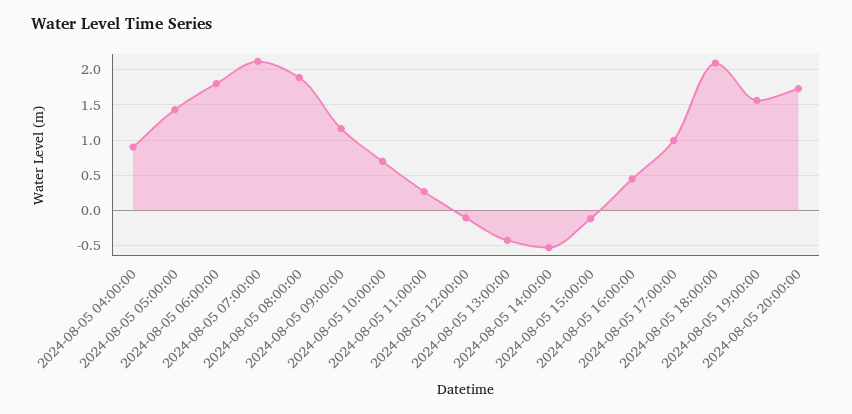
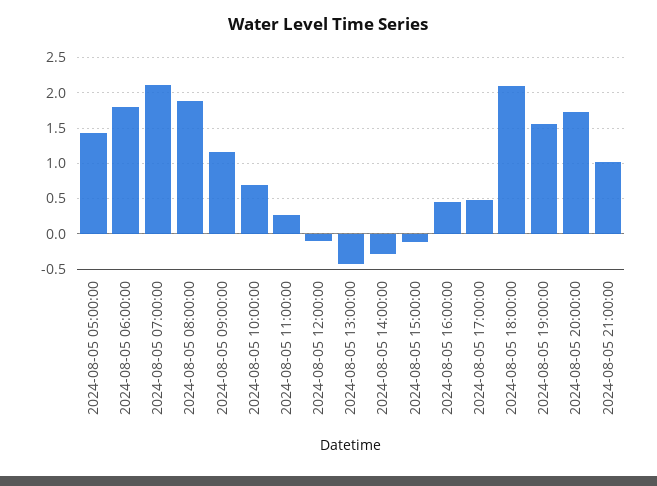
2024-08-05 04:00:00: 0.9 -> none
2024-08-05 14:00:00: -0.5 -> -0.3
2024-08-05 17:00:00: 1 -> 0.5
2024-08-05 21:00:00: none -> 1

